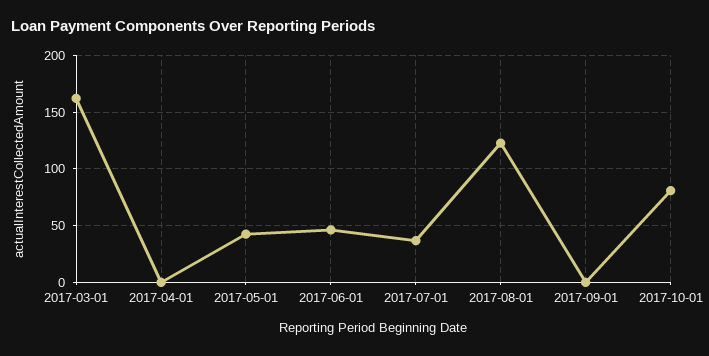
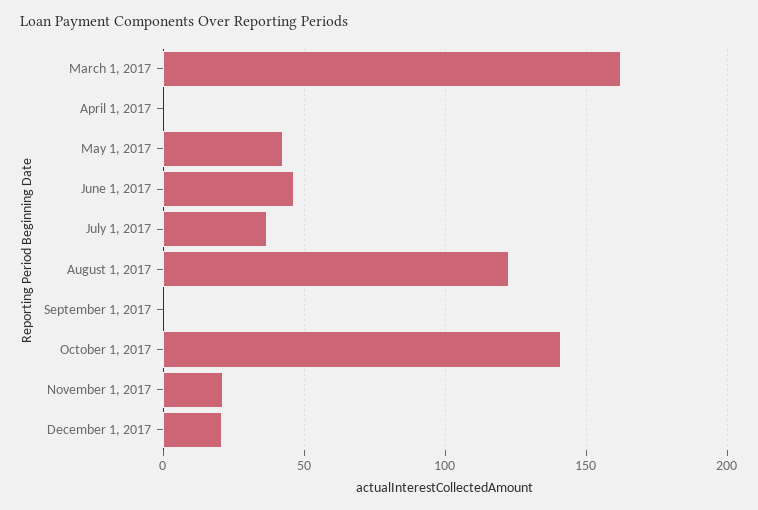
2017-10-01: 80 -> 140
November 1, 2017: none -> 20
December 1, 2017: none -> 20

